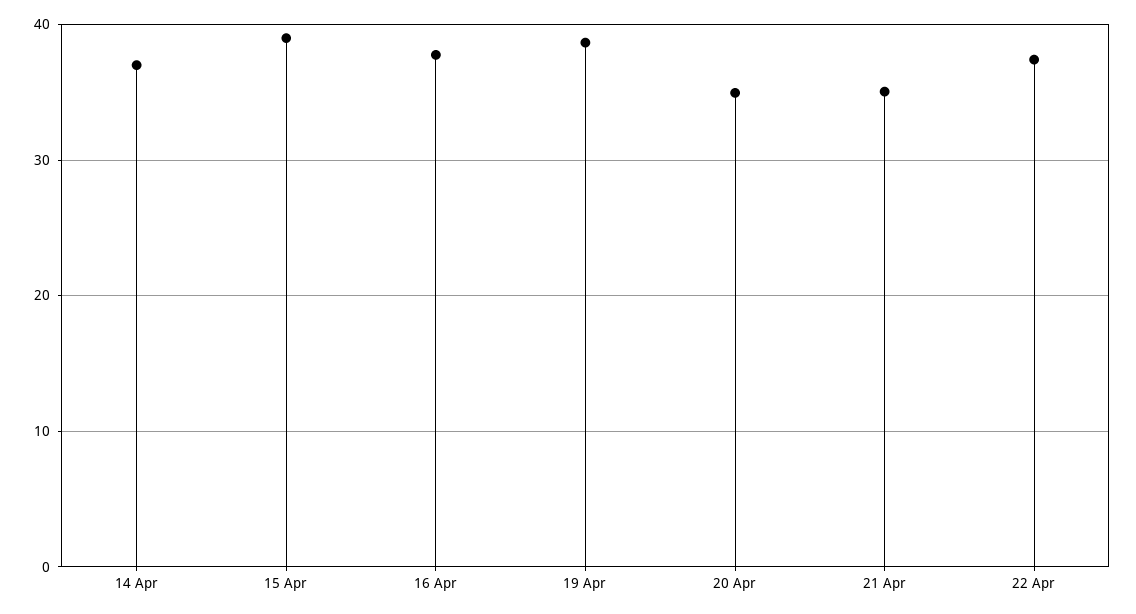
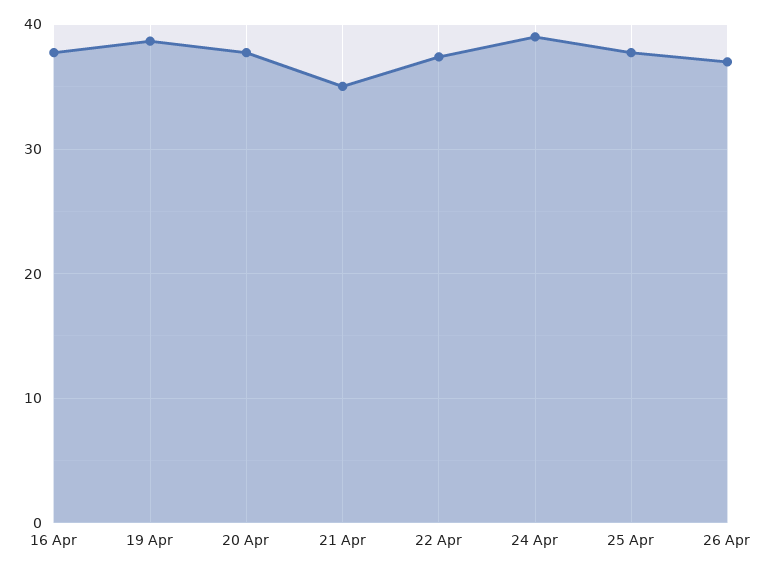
14 Apr: 37 -> none
15 Apr: 39 -> none
20 Apr: 35 -> 38
24 Apr: none -> 39
25 Apr: none -> 38
26 Apr: none -> 37

